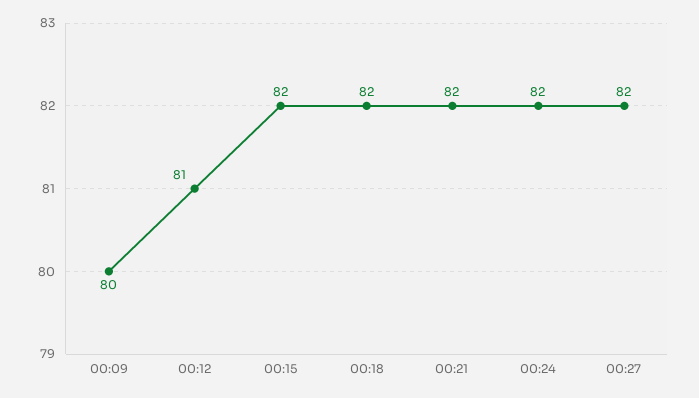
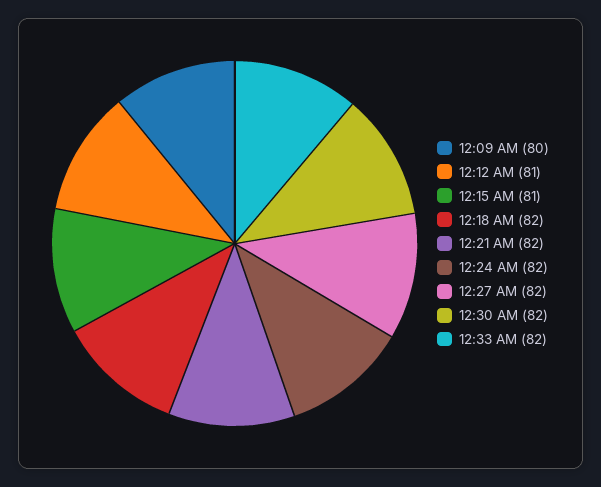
00:15: 82 -> 81
12:30 AM: none -> 82
12:33 AM: none -> 82

